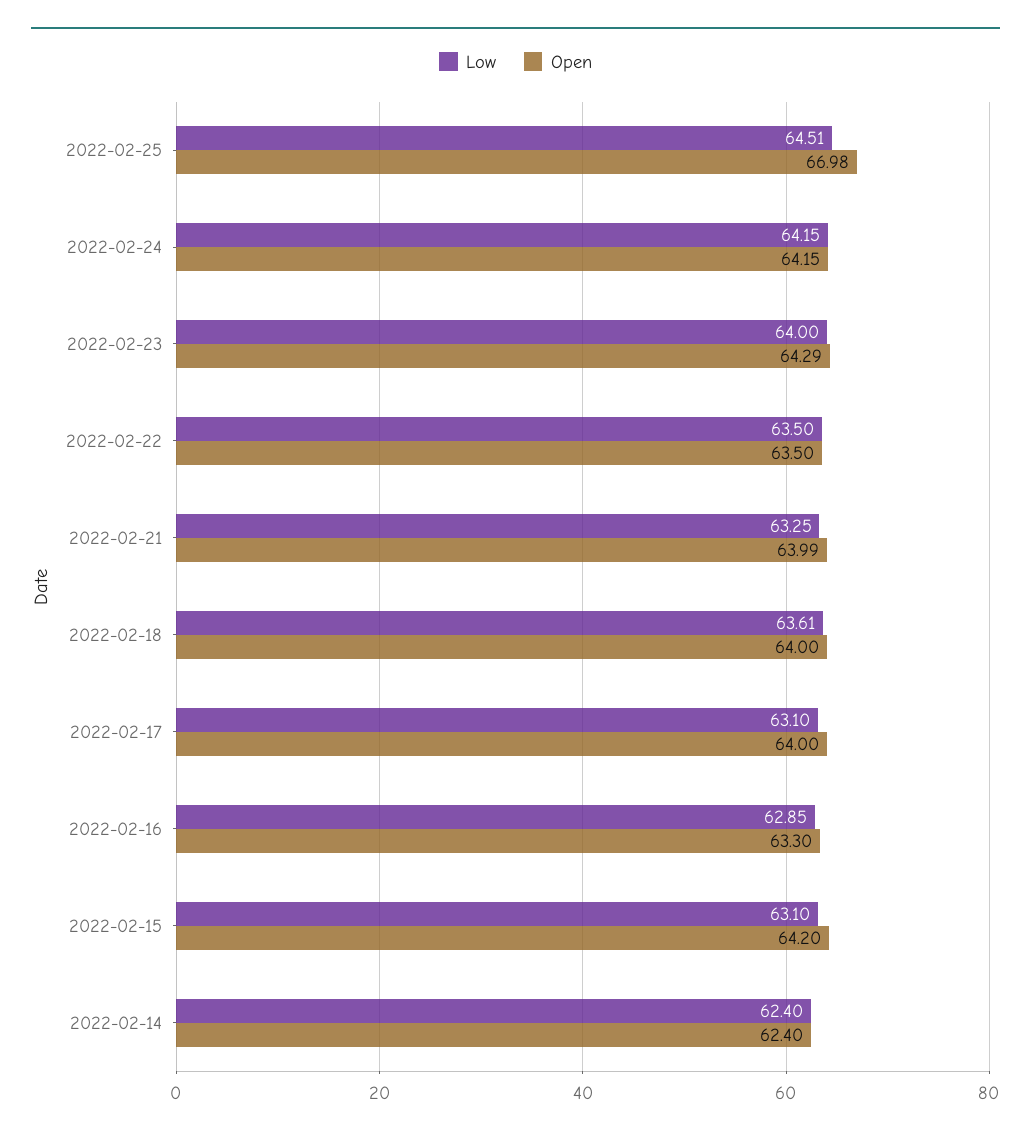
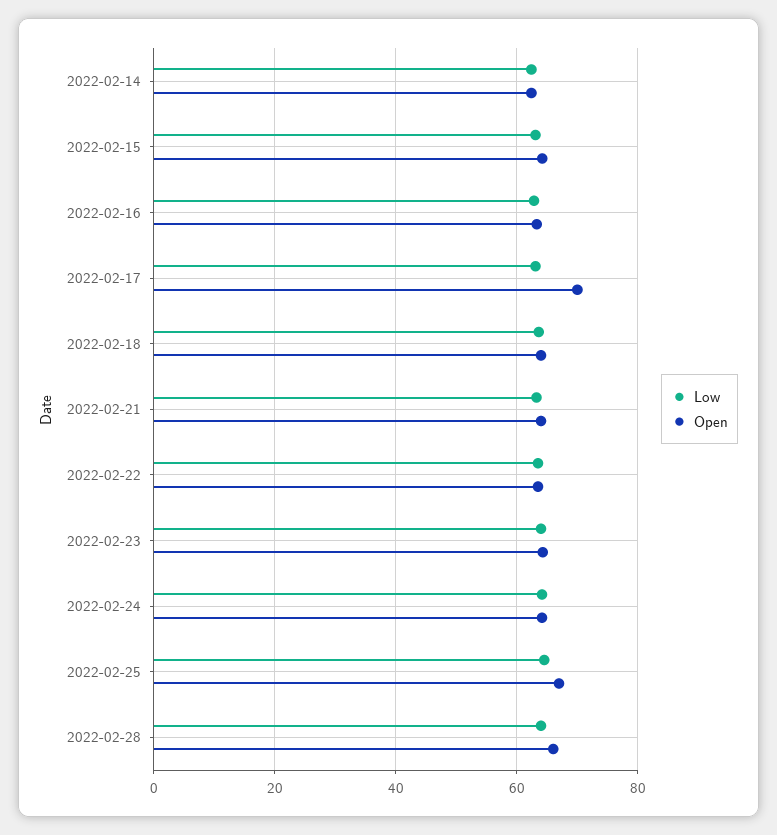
Open, 2022-02-17: 64 -> 70
Low, 2022-02-28: none -> 64
Open, 2022-02-28: none -> 66

